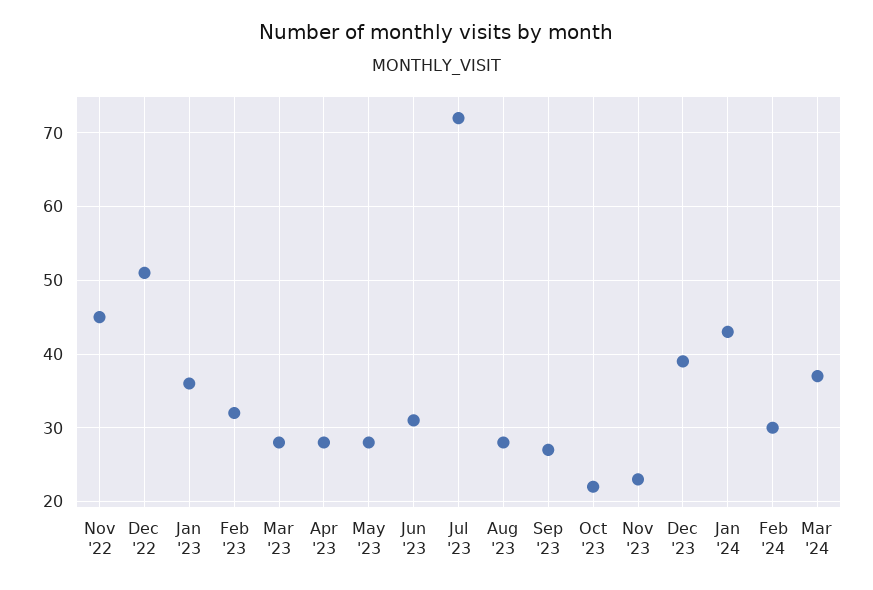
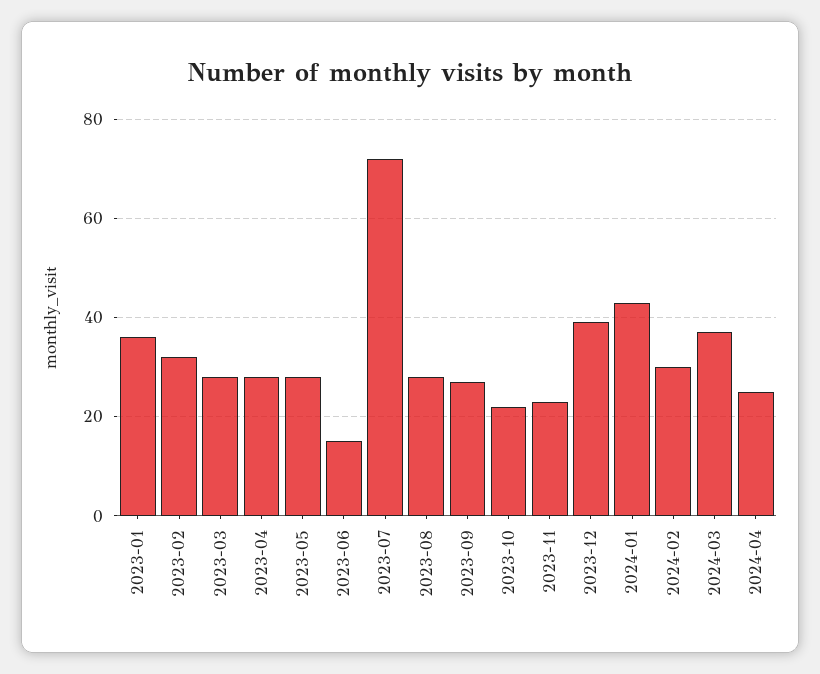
Nov '22: 45 -> none
Dec '22: 51 -> none
Jun '23: 31 -> 15
2024-04: none -> 25

